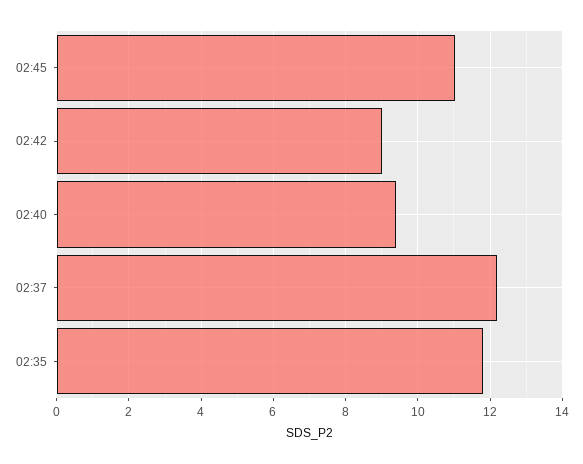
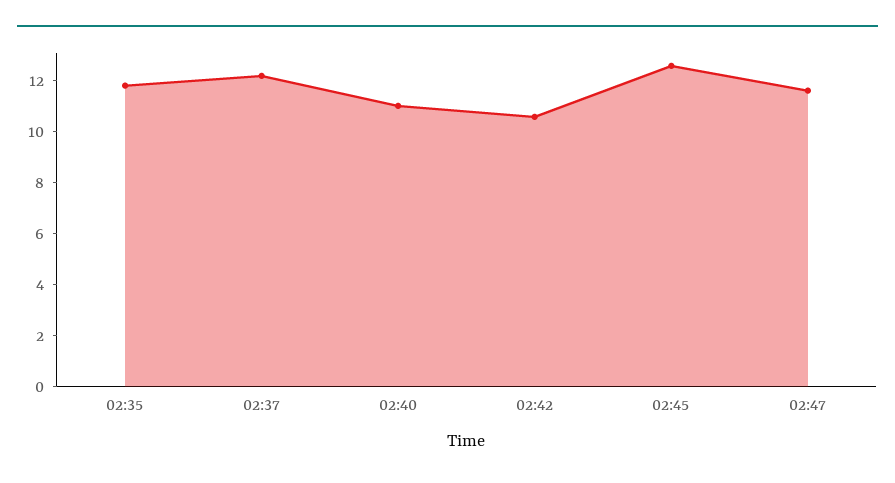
02:45: 11 -> 12.5
02:42: 9 -> 10.5
02:40: 9.4 -> 11
02:47: none -> 11.5

